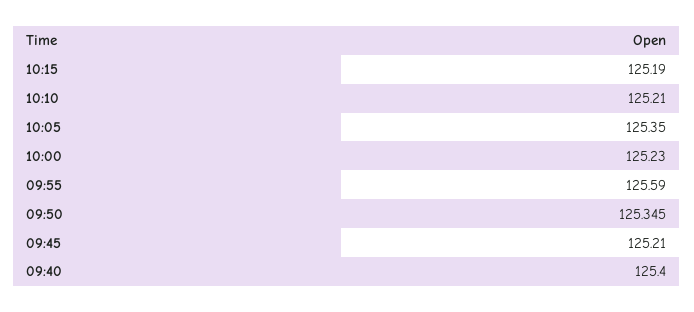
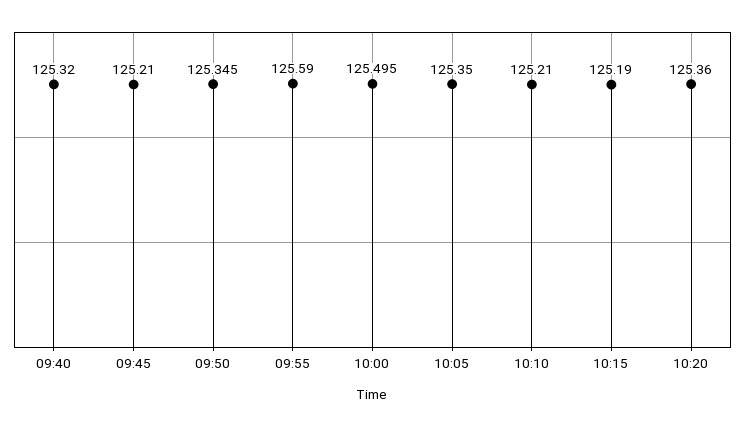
10:00: 125.23 -> 125.495
09:40: 125.4 -> 125.32
10:20: none -> 125.36

